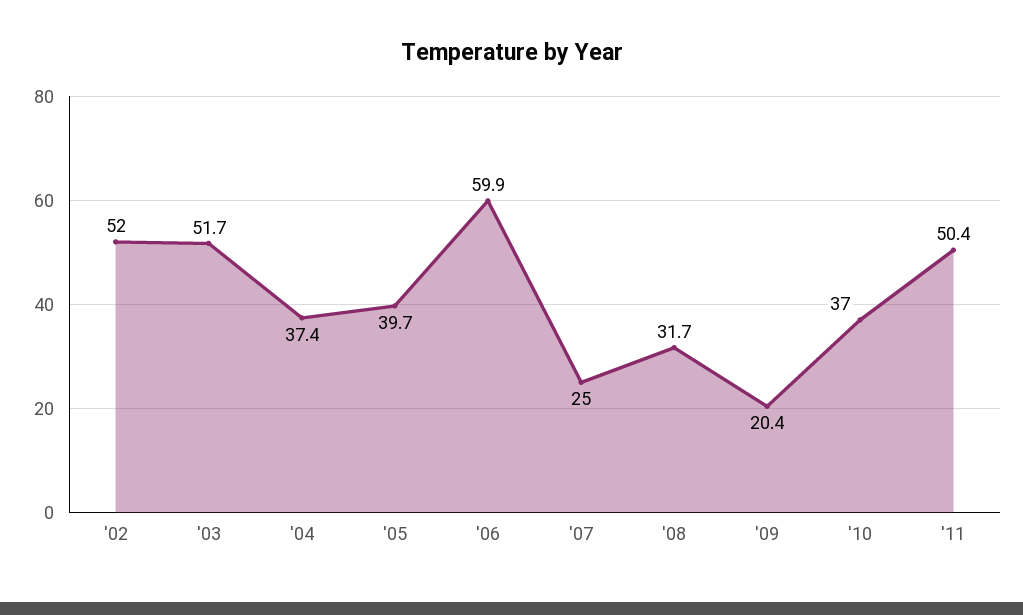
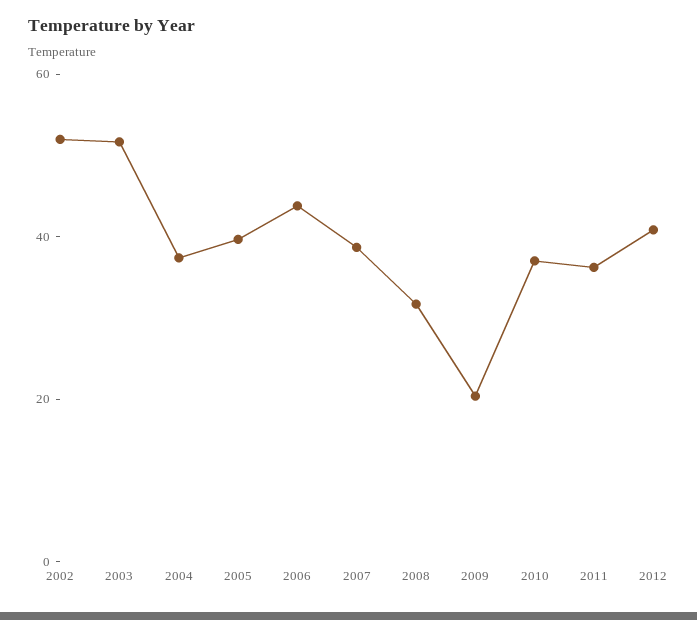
'06: 59.9 -> 45
'07: 25 -> 40
'11: 50.4 -> 35
2012: none -> 40

